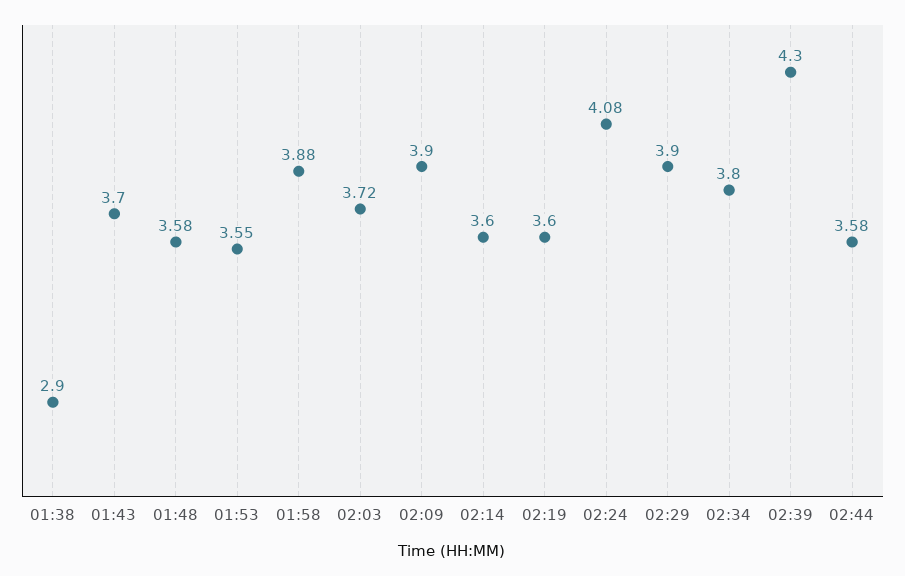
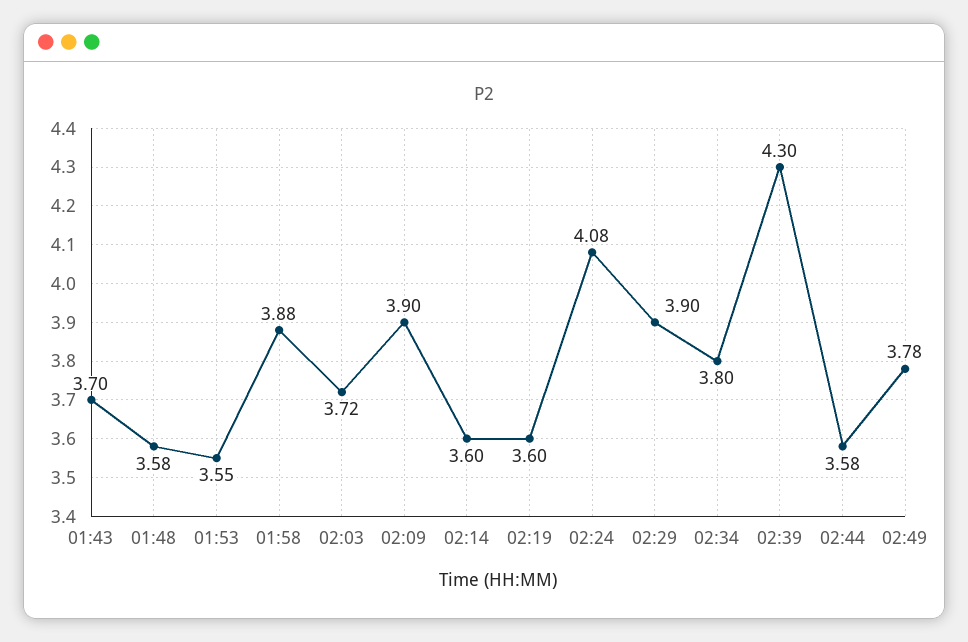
01:38: 2.9 -> none
02:49: none -> 3.78

